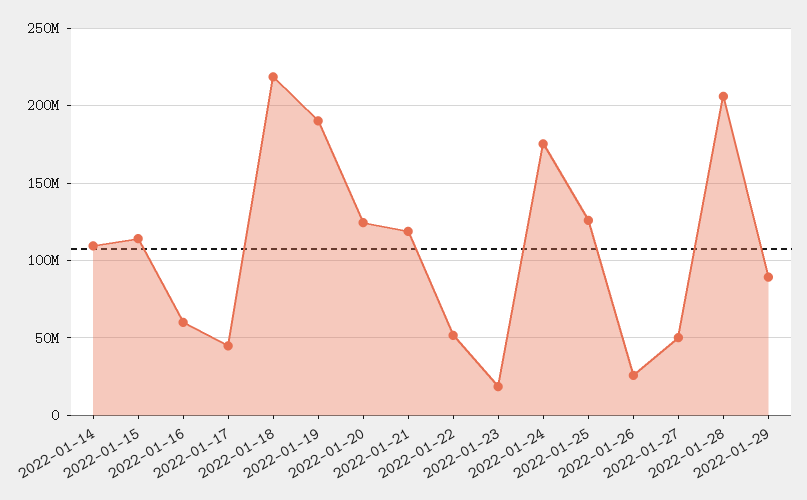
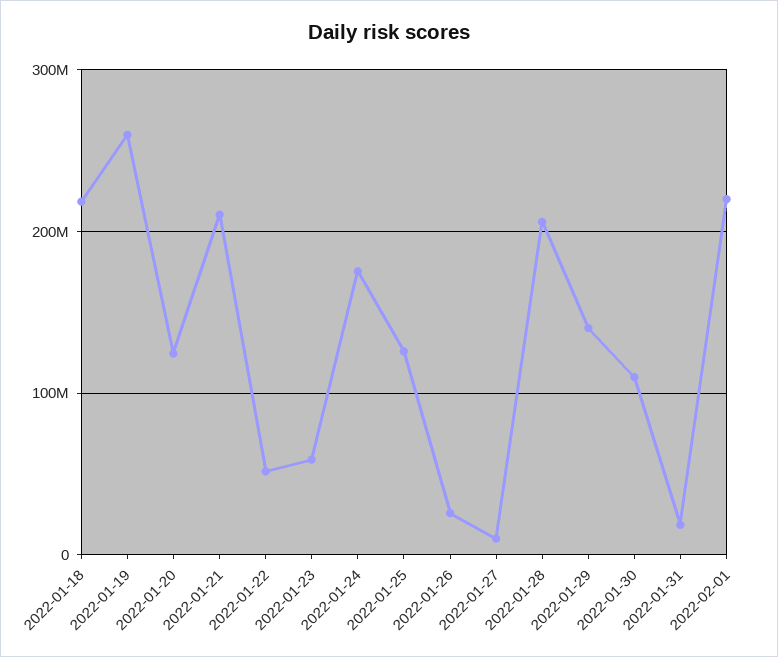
2022-01-14: 110000000 -> none
2022-01-15: 115000000 -> none
2022-01-16: 60000000 -> none
2022-01-17: 45000000 -> none
2022-01-19: 190000000 -> 260000000
2022-01-21: 120000000 -> 210000000
2022-01-23: 20000000 -> 60000000
2022-01-27: 50000000 -> 10000000
2022-01-29: 90000000 -> 140000000
2022-01-30: none -> 110000000
2022-01-31: none -> 20000000
2022-02-01: none -> 220000000

